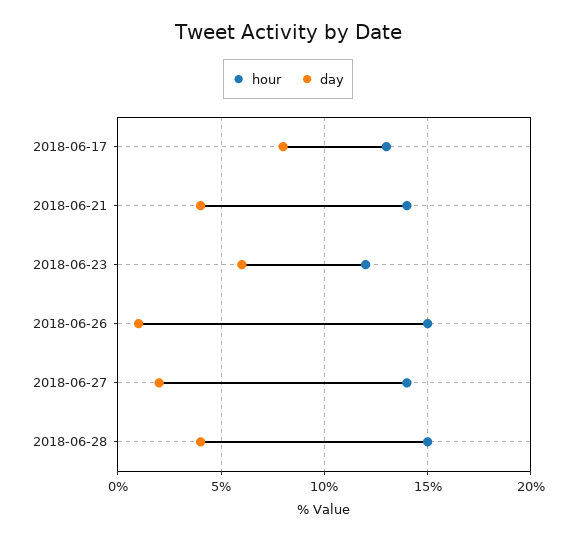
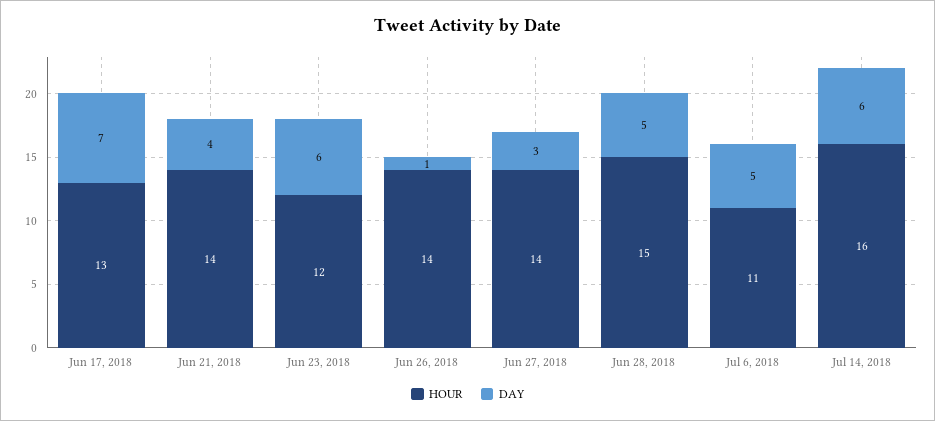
day, 2018-06-17: 8 -> 7
hour, 2018-06-26: 15 -> 14
day, 2018-06-27: 2 -> 3
day, 2018-06-28: 4 -> 5
hour, Jul 6, 2018: none -> 11
day, Jul 6, 2018: none -> 5
hour, Jul 14, 2018: none -> 16
day, Jul 14, 2018: none -> 6

